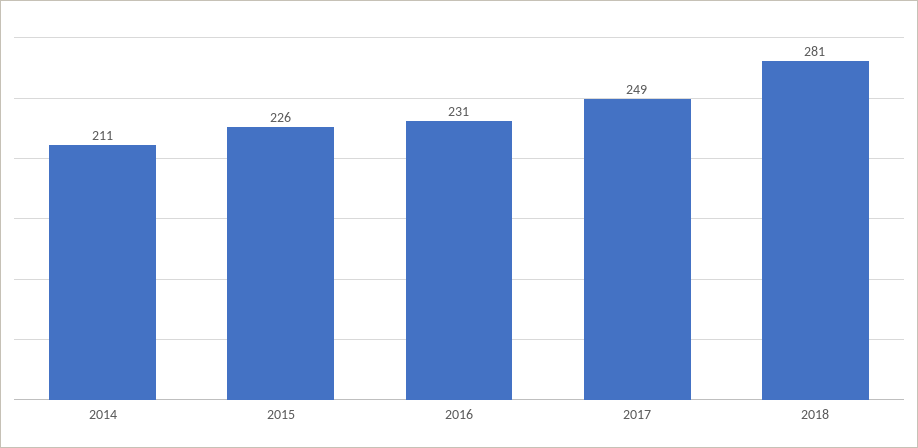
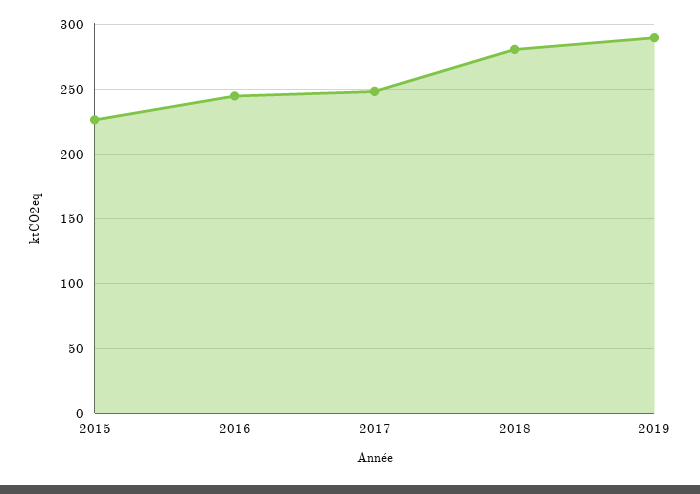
2014: 211 -> none
2016: 231 -> 245
2019: none -> 290

